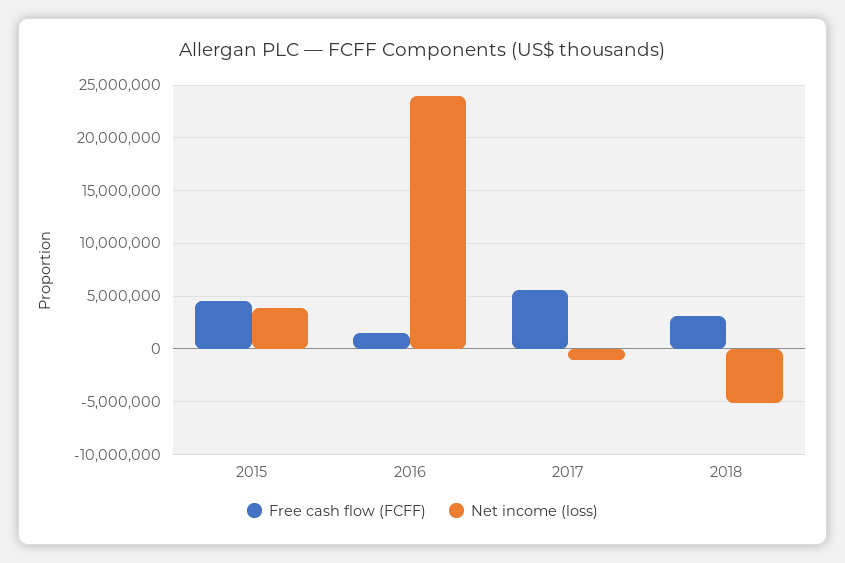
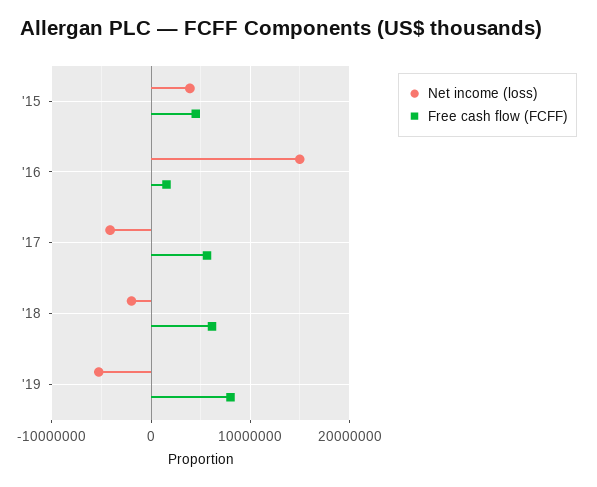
Net income (loss), 2016: 24000000 -> 15000000
Net income (loss), 2017: -1000000 -> -4000000
Free cash flow (FCFF), 2018: 3000000 -> 6000000
Net income (loss), 2018: -5000000 -> -2000000
Net income (loss), '19: none -> -5000000
Free cash flow (FCFF), '19: none -> 8000000

